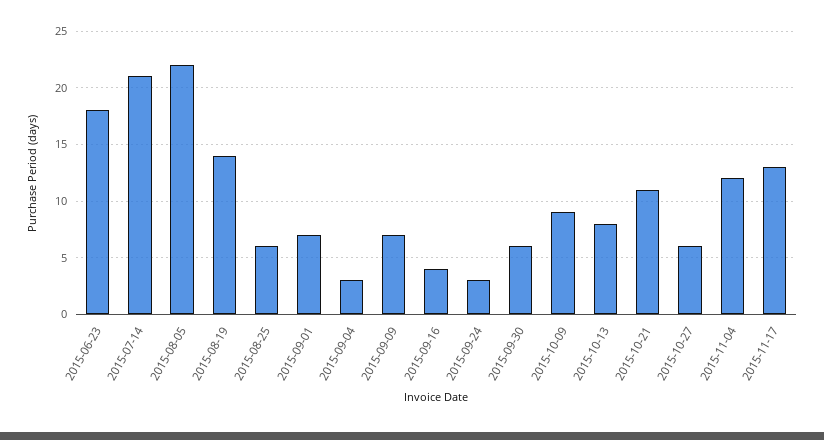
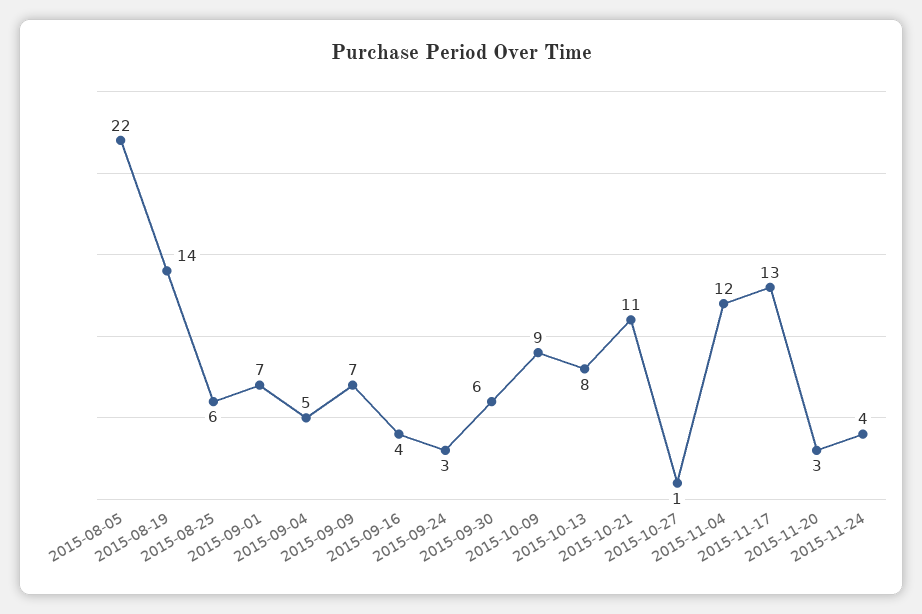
2015-06-23: 18 -> none
2015-07-14: 21 -> none
2015-09-04: 3 -> 5
2015-10-27: 6 -> 1
2015-11-20: none -> 3
2015-11-24: none -> 4

